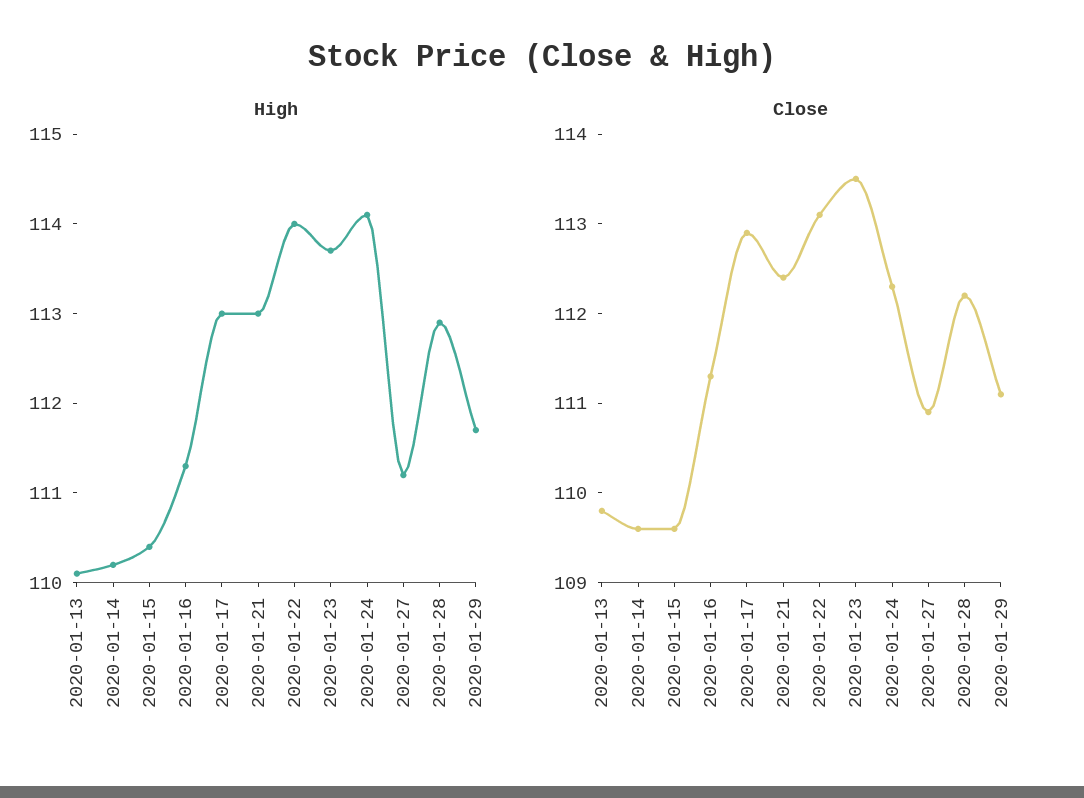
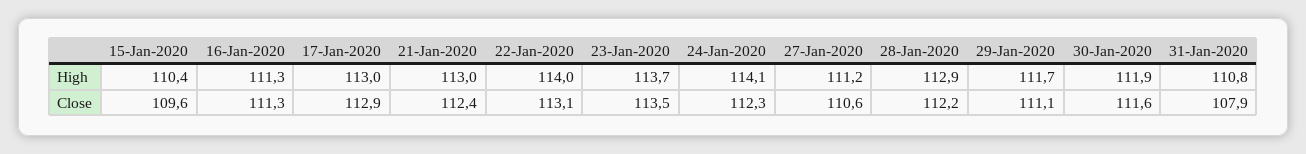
High, 2020-01-13: 110.1 -> none
High, 2020-01-14: 110.2 -> none
Close, 2020-01-13: 109.8 -> none
Close, 2020-01-14: 109.6 -> none
Close, 2020-01-27: 110.9 -> 110.6
High, 30-Jan-2020: none -> 111.9
High, 31-Jan-2020: none -> 110.8
Close, 30-Jan-2020: none -> 111.6
Close, 31-Jan-2020: none -> 107.9

